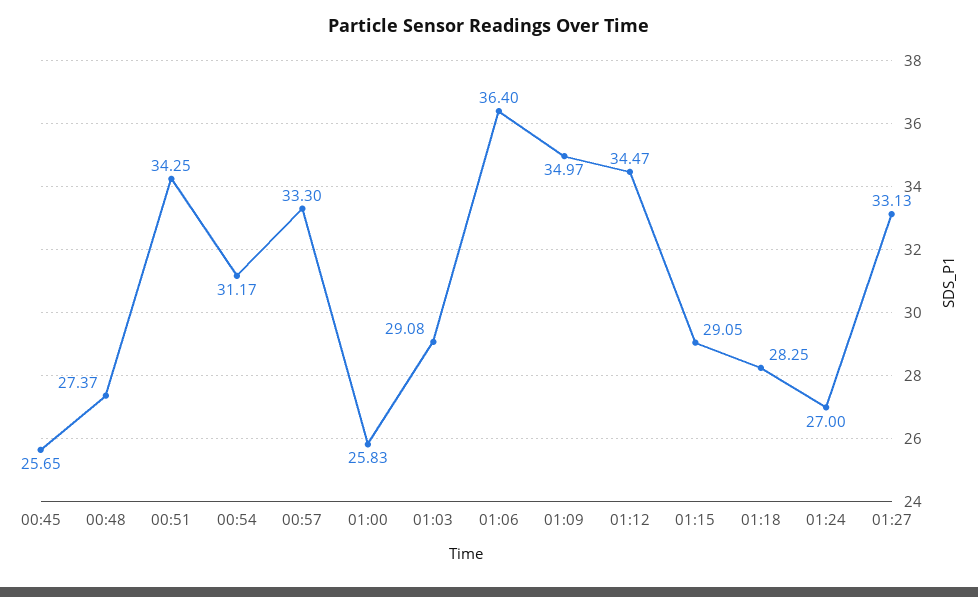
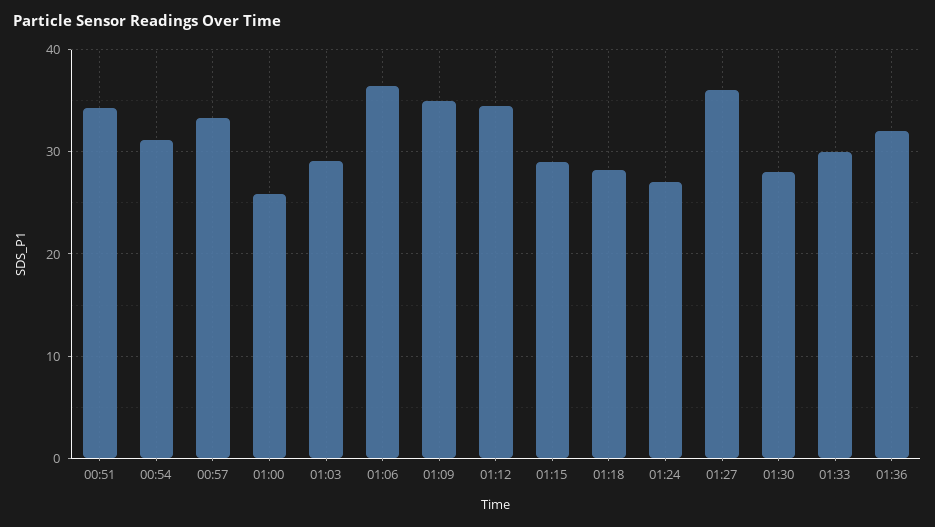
00:45: 25.65 -> none
00:48: 27.37 -> none
01:27: 33.13 -> 36
01:30: none -> 28
01:33: none -> 30
01:36: none -> 32

